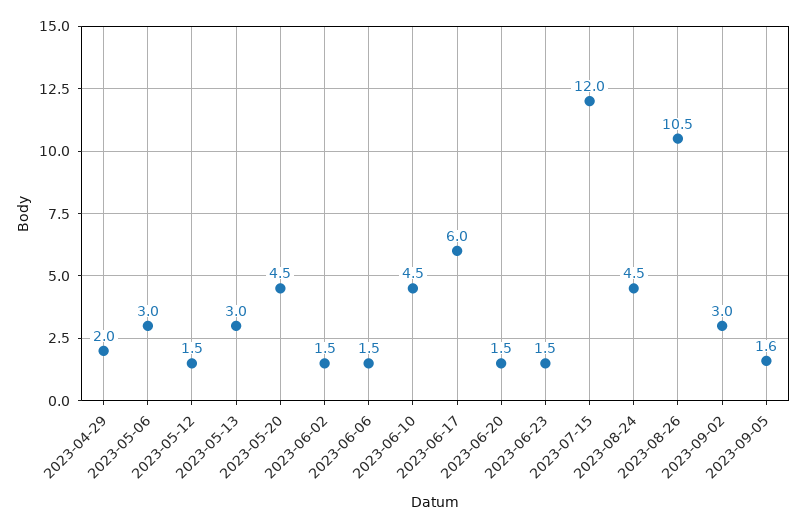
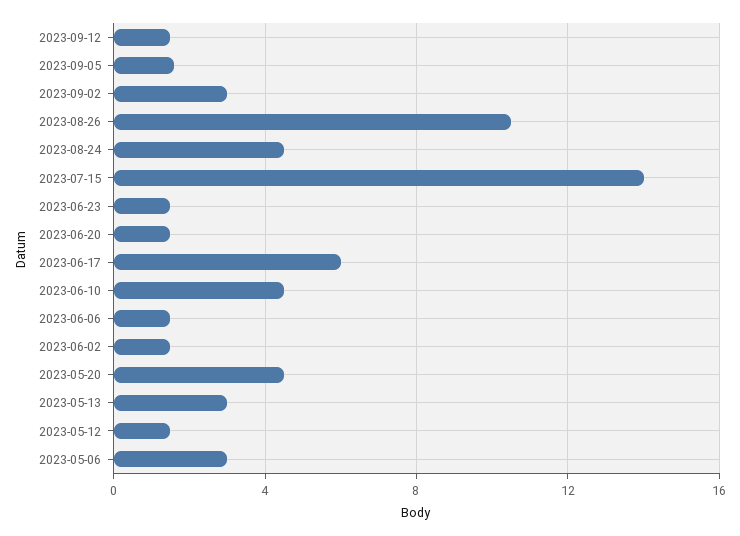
2023-04-29: 2 -> none
2023-07-15: 12 -> 14
2023-09-12: none -> 1.5

